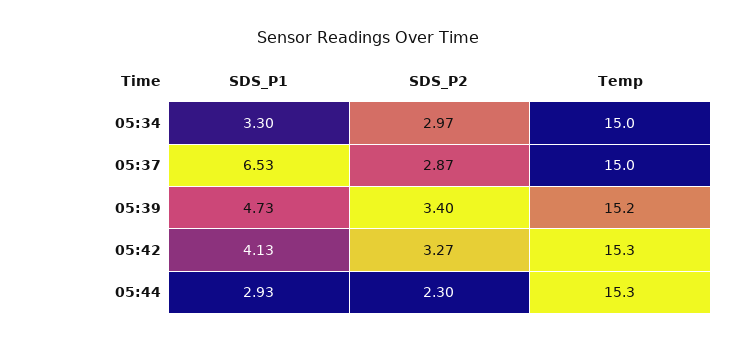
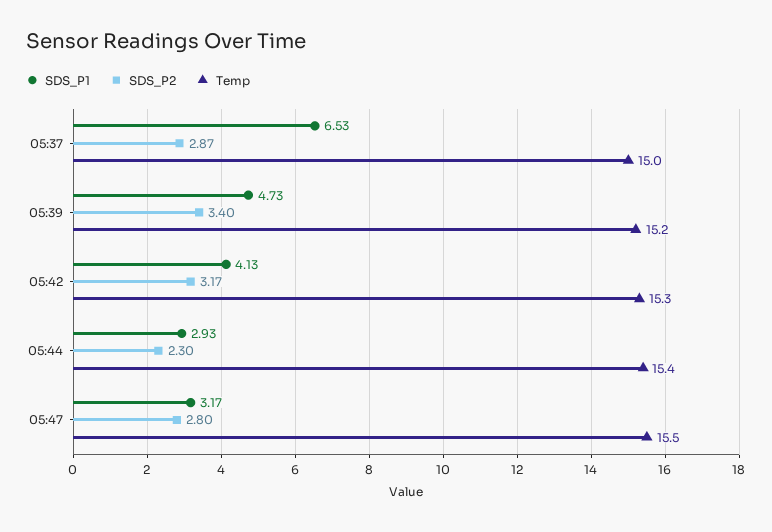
SDS_P1, 05:34: 3.3 -> none
SDS_P2, 05:34: 2.97 -> none
Temp, 05:34: 15 -> none
SDS_P2, 05:42: 3.27 -> 3.17
Temp, 05:44: 15.3 -> 15.4
SDS_P1, 05:47: none -> 3.17
SDS_P2, 05:47: none -> 2.8
Temp, 05:47: none -> 15.5

